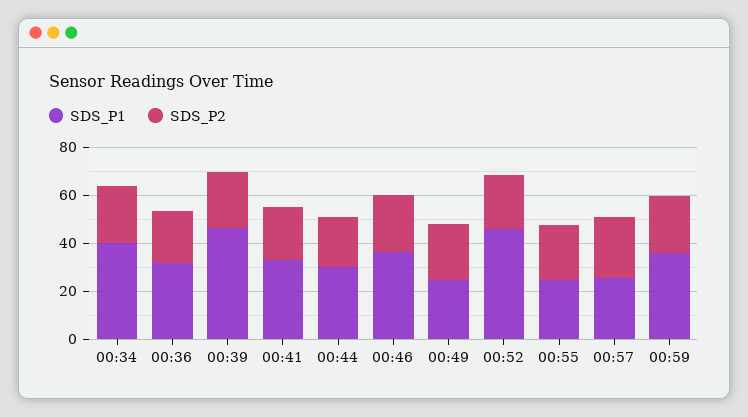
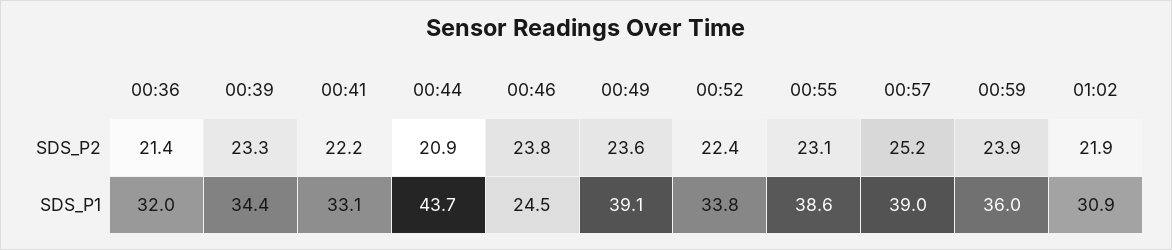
SDS_P1, 00:34: 40 -> none
SDS_P2, 00:34: 25 -> none
SDS_P1, 00:39: 45 -> 34.4
SDS_P1, 00:44: 30 -> 43.7
SDS_P1, 00:46: 35 -> 24.5
SDS_P1, 00:49: 25 -> 39.1
SDS_P1, 00:52: 45 -> 33.8
SDS_P1, 00:55: 25 -> 38.6
SDS_P1, 00:57: 25 -> 39
SDS_P2, 01:02: none -> 21.9
SDS_P1, 01:02: none -> 30.9

